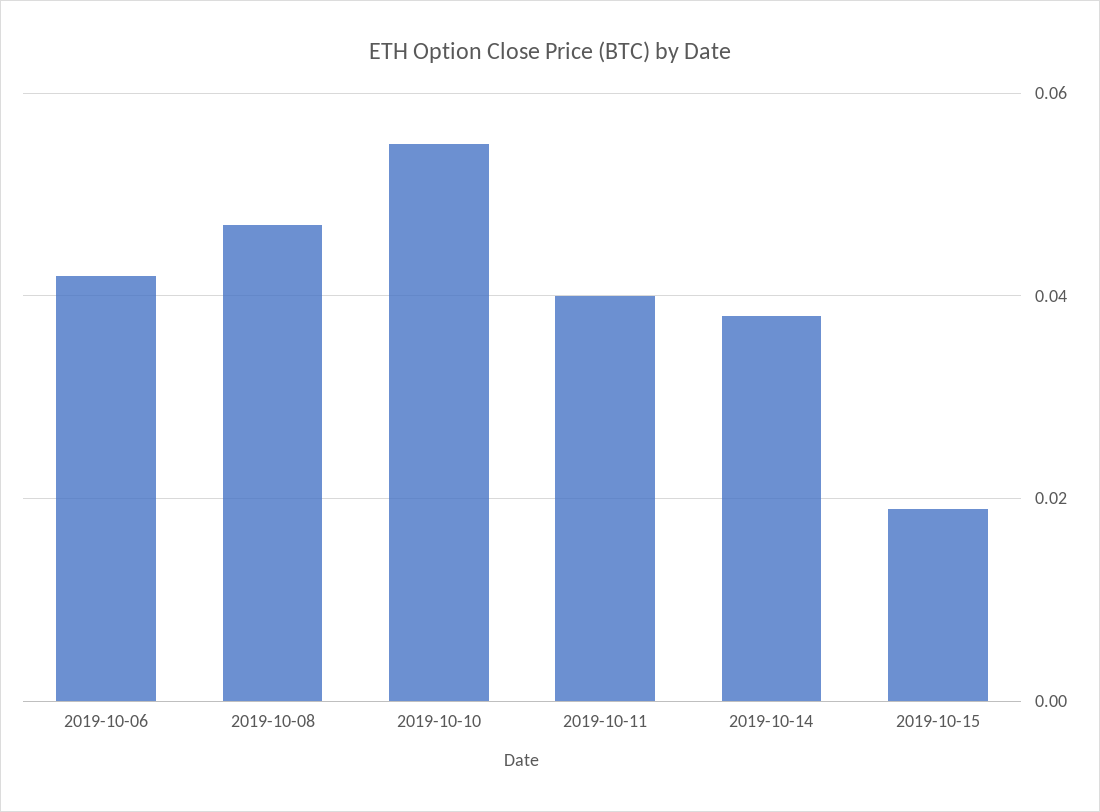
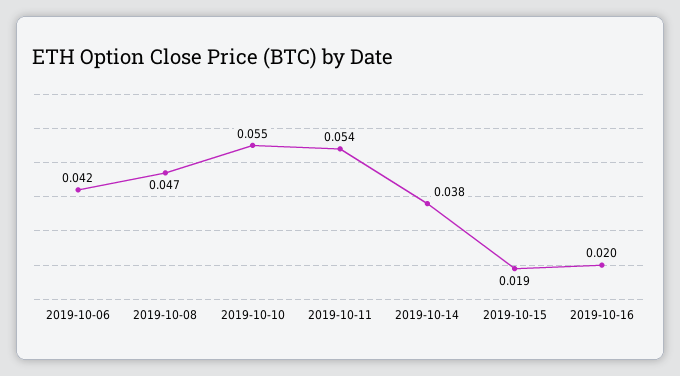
2019-10-11: 0.04 -> 0.054
2019-10-16: none -> 0.02

